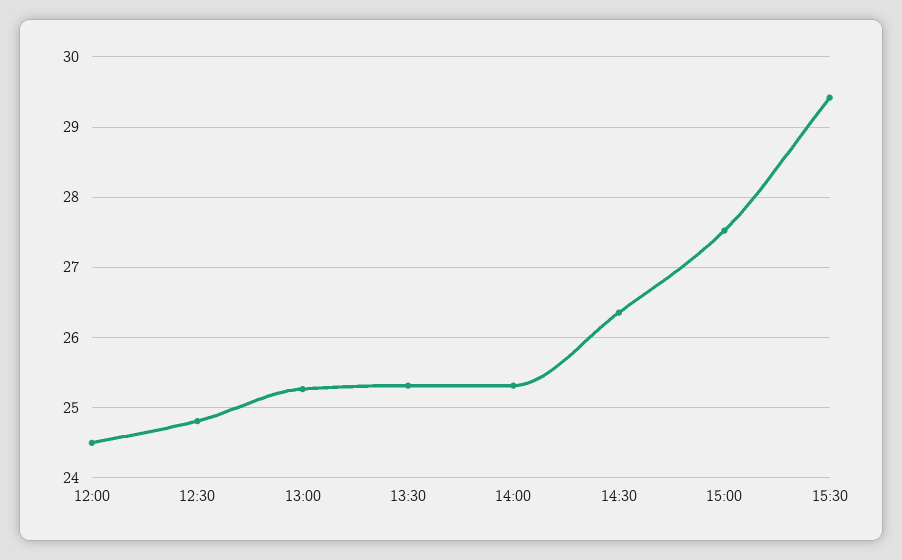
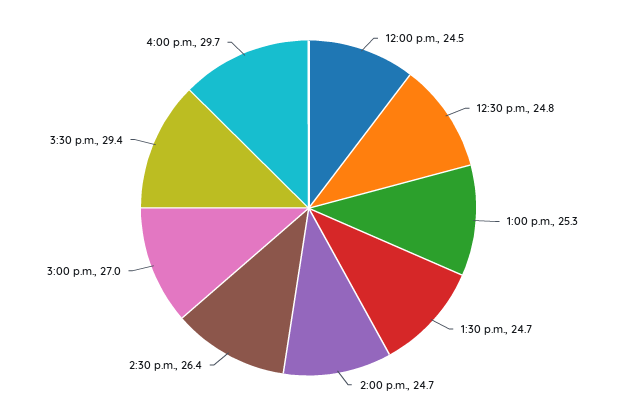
13:30: 25.3 -> 24.7
14:00: 25.3 -> 24.7
15:00: 27.5 -> 27
4:00 p.m.: none -> 29.7

